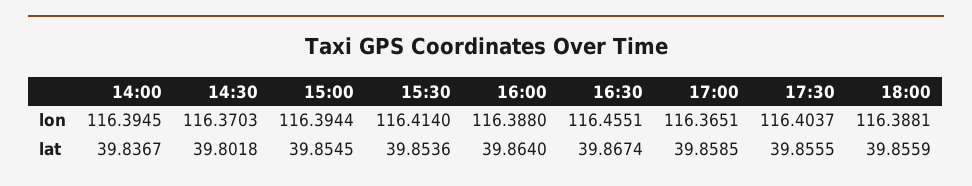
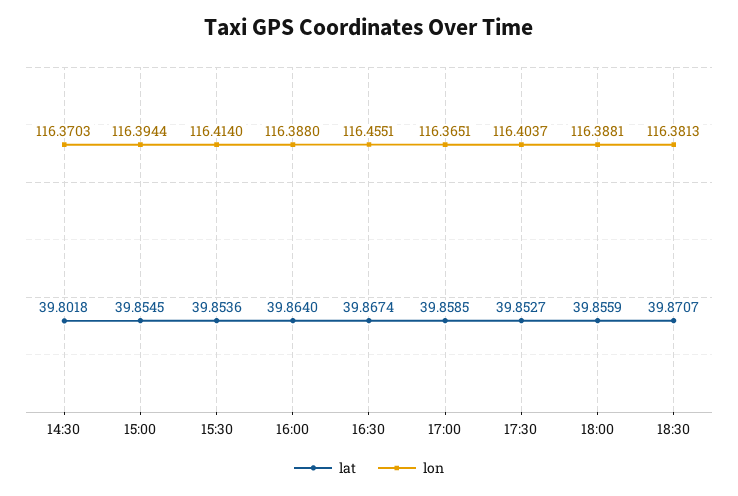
lon, 14:00: 116.3945 -> none
lat, 14:00: 39.8367 -> none
lat, 17:30: 39.8555 -> 39.8527
lat, 18:30: none -> 39.8707
lon, 18:30: none -> 116.3813

